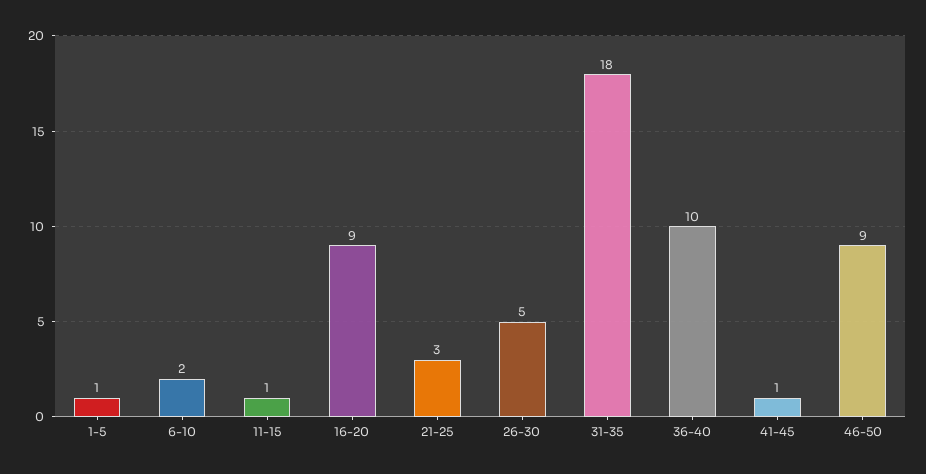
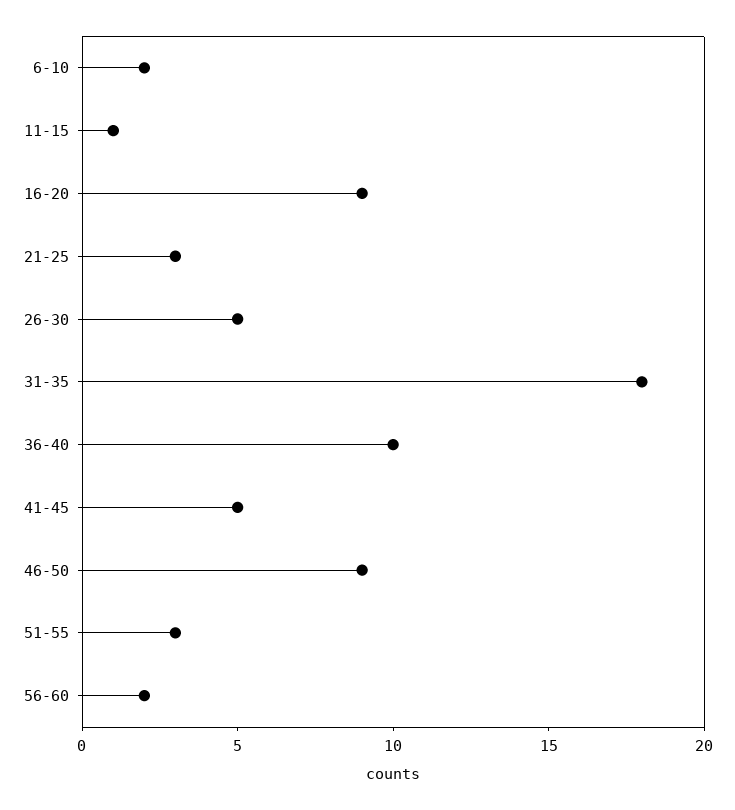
1-5: 1 -> none
41-45: 1 -> 5
51-55: none -> 3
56-60: none -> 2

